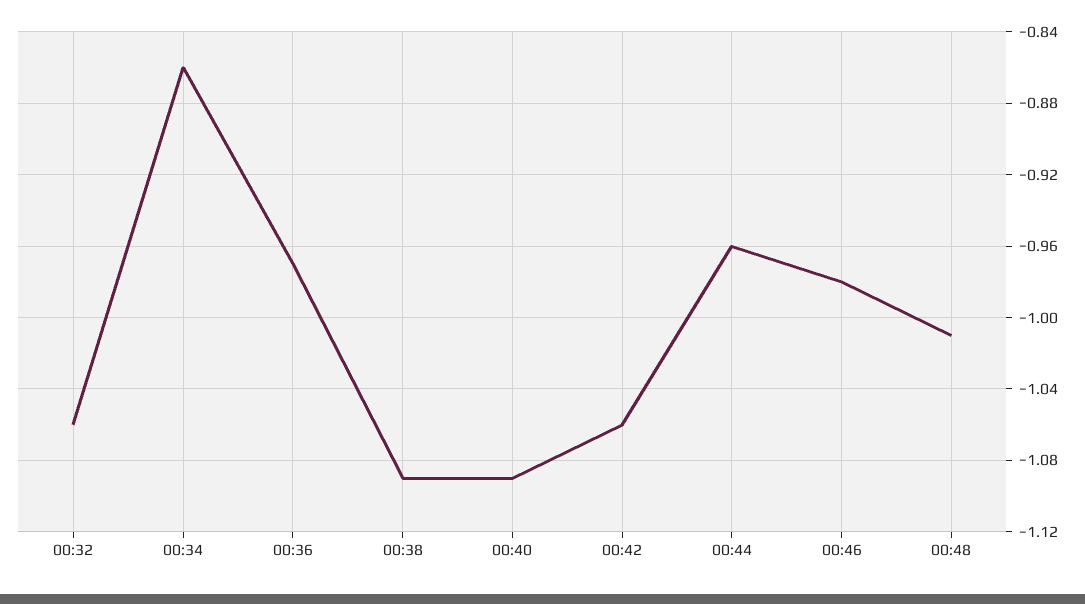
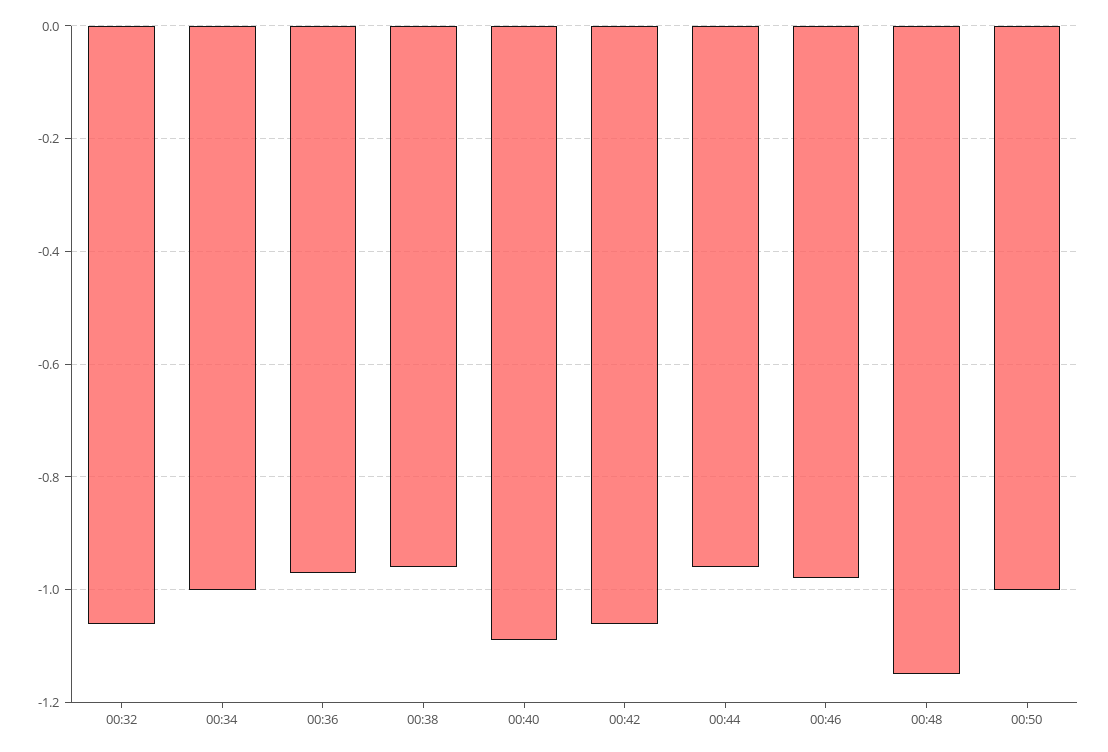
00:34: -0.86 -> -1
00:38: -1.09 -> -0.95
00:48: -1.01 -> -1.15
00:50: none -> -1

